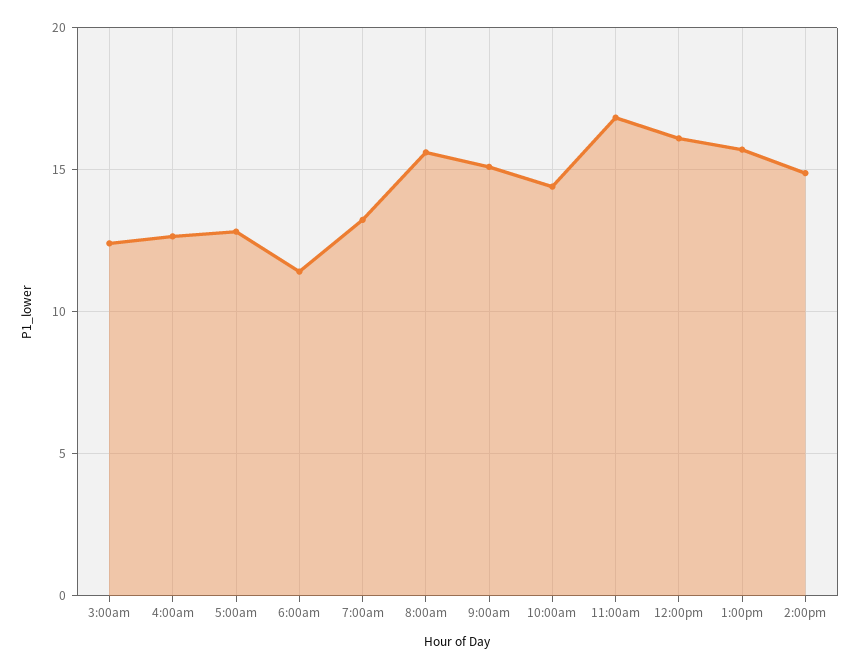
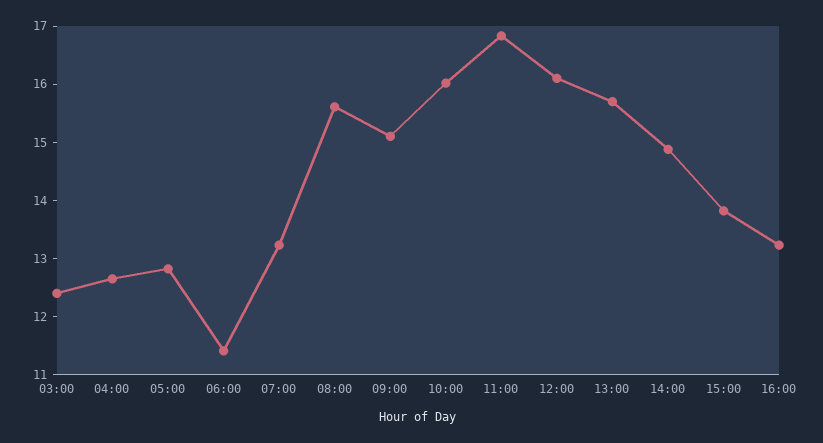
10:00am: 14.5 -> 16
15:00: none -> 13.8
16:00: none -> 13.2

